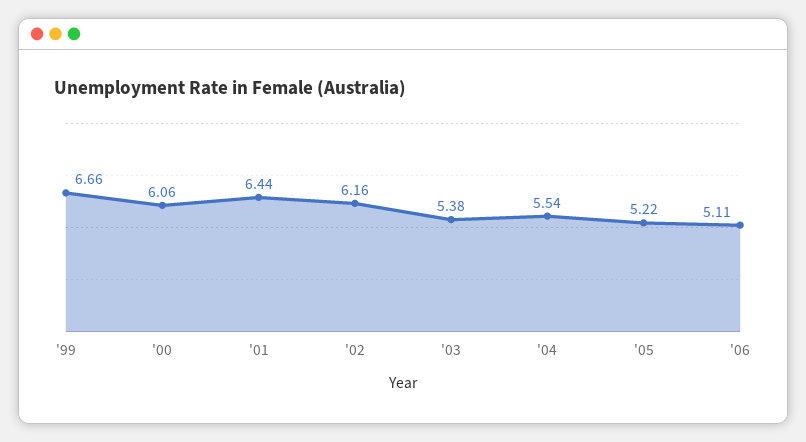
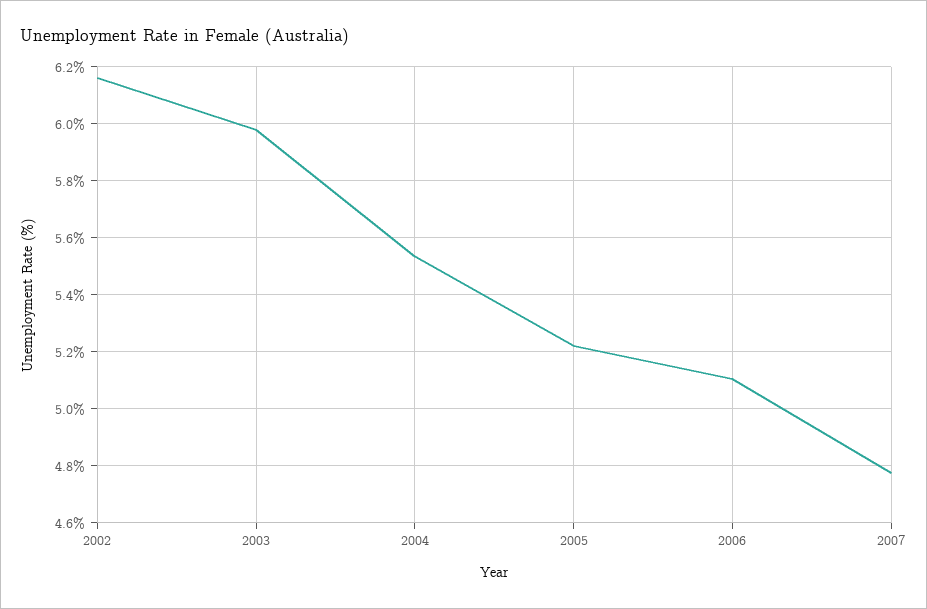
'99: 6.66 -> none
'00: 6.06 -> none
'01: 6.44 -> none
'03: 5.38 -> 5.975
2007: none -> 4.775

